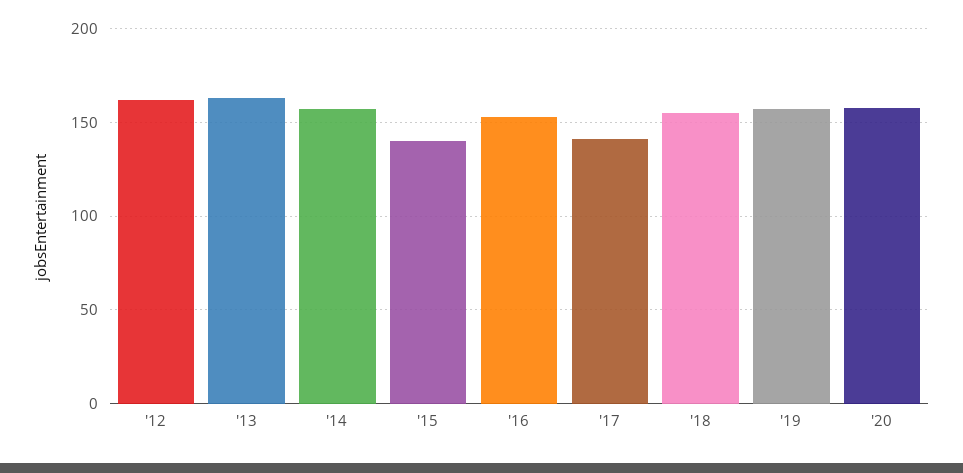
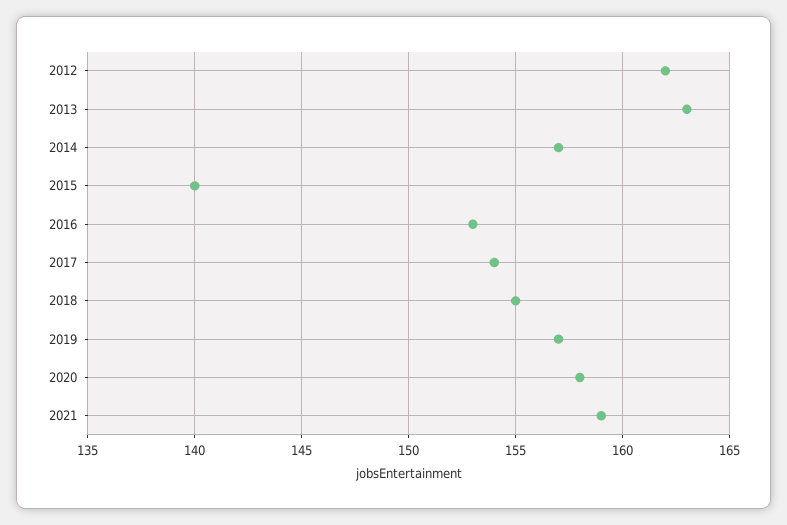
'17: 140 -> 154
2021: none -> 159

